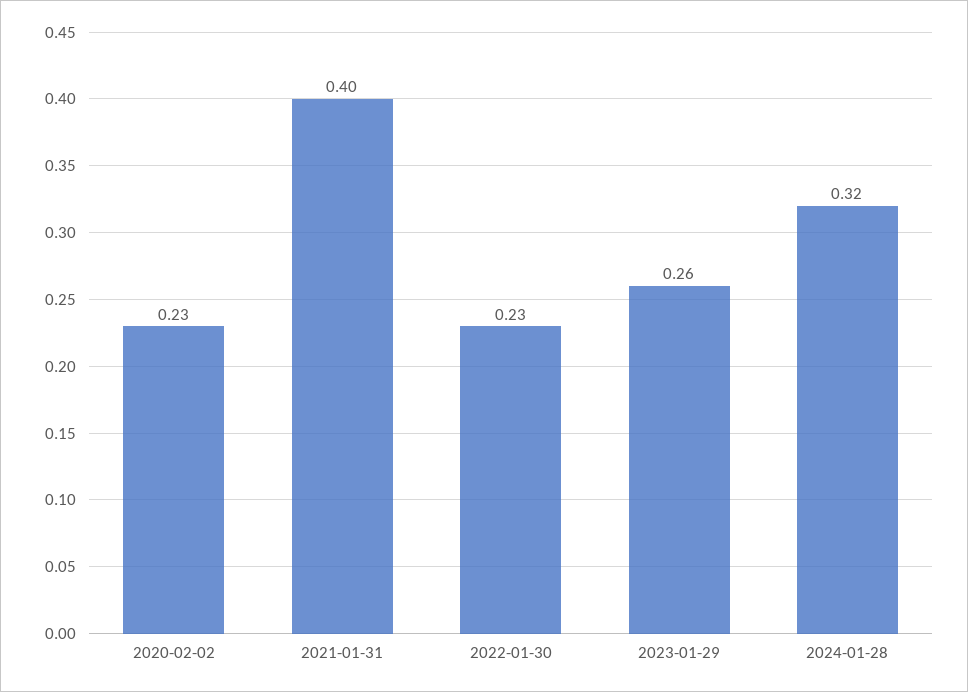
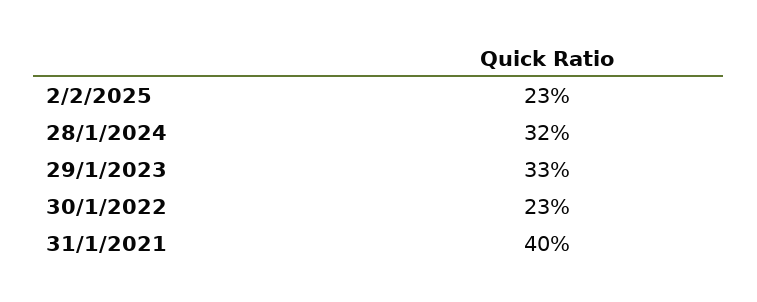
2020-02-02: 0.23 -> none
2023-01-29: 0.26 -> 0.33
2/2/2025: none -> 0.23

